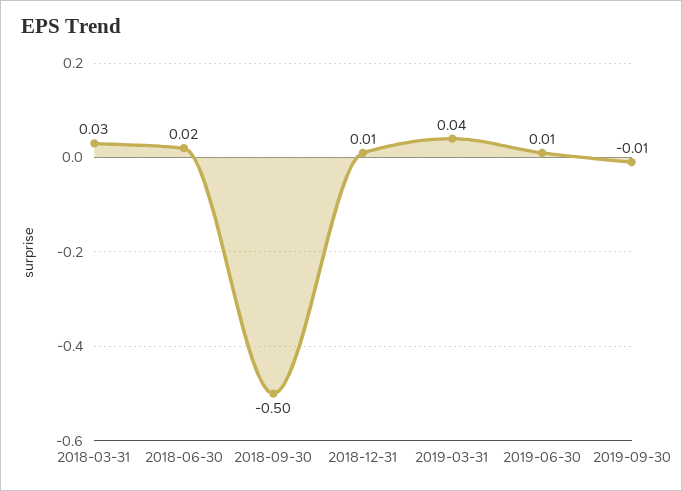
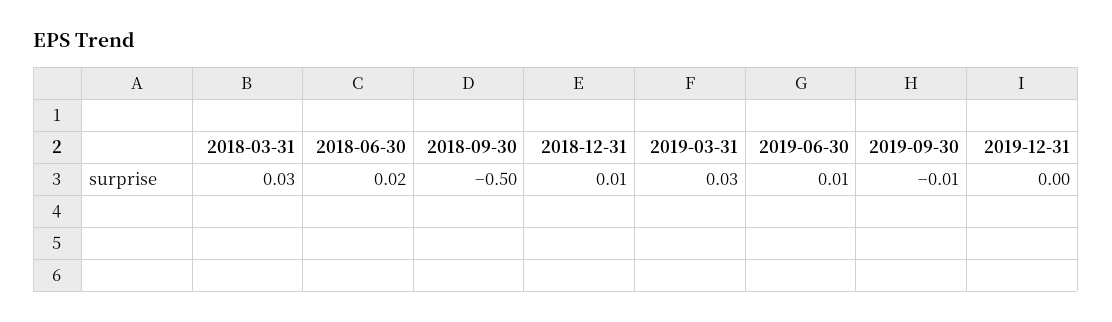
2019-03-31: 0.04 -> 0.03
2019-12-31: none -> 0

